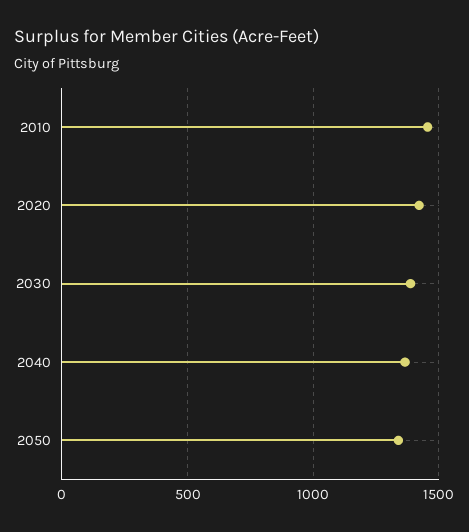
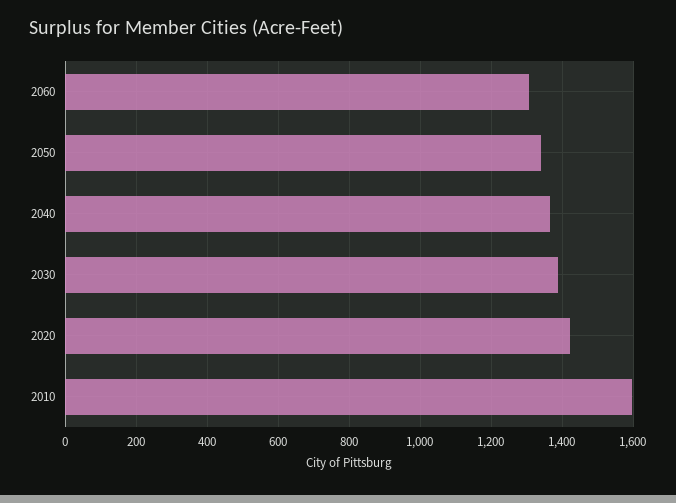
2010: 1450 -> 1600
2060: none -> 1300

